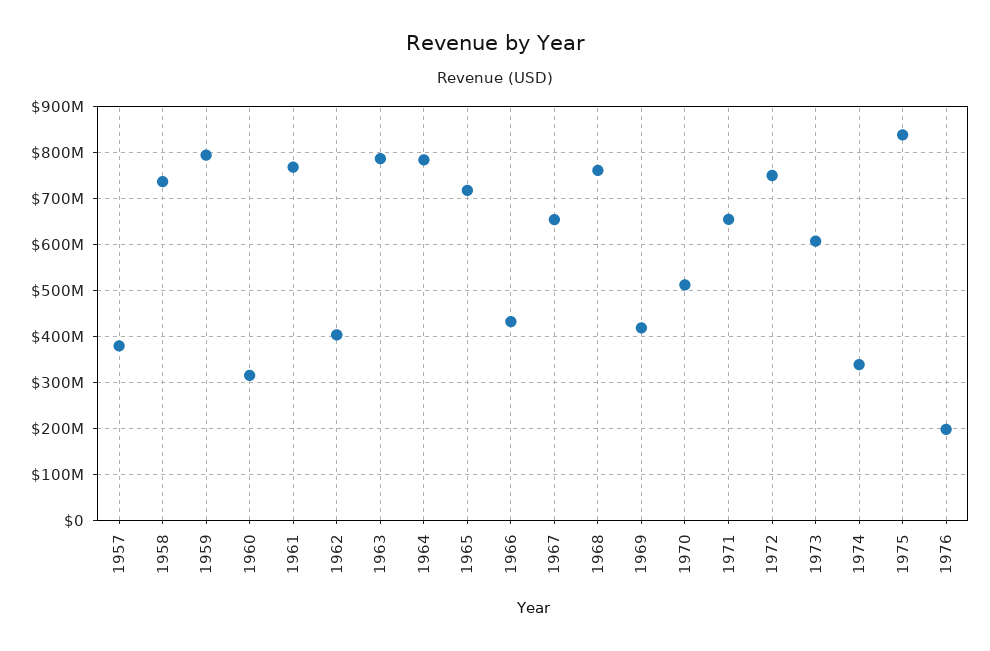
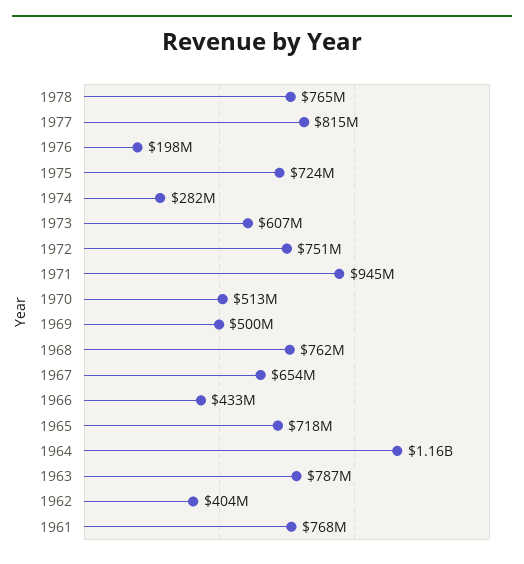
1957: 380000000 -> none
1958: 740000000 -> none
1959: 800000000 -> none
1960: 320000000 -> none
1964: 780000000 -> 1160000000
1969: 420000000 -> 500000000
1971: 660000000 -> 945000000
1974: 340000000 -> 282000000
1975: 840000000 -> 724000000
1978: none -> 765000000
1977: none -> 815000000

